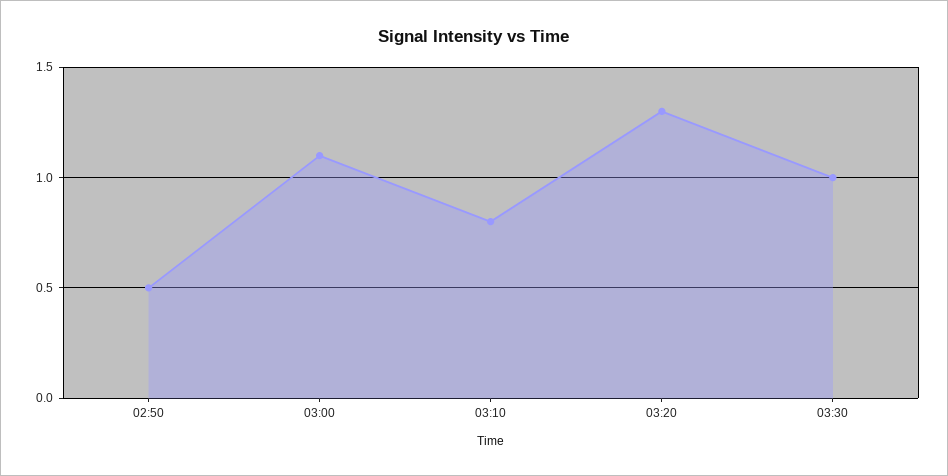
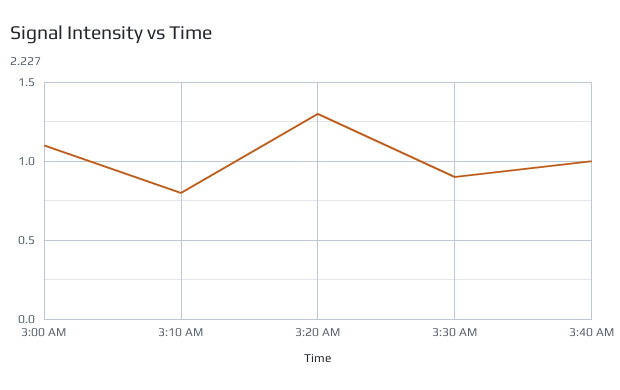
02:50: 0.5 -> none
03:30: 1 -> 0.9
3:40 AM: none -> 1

